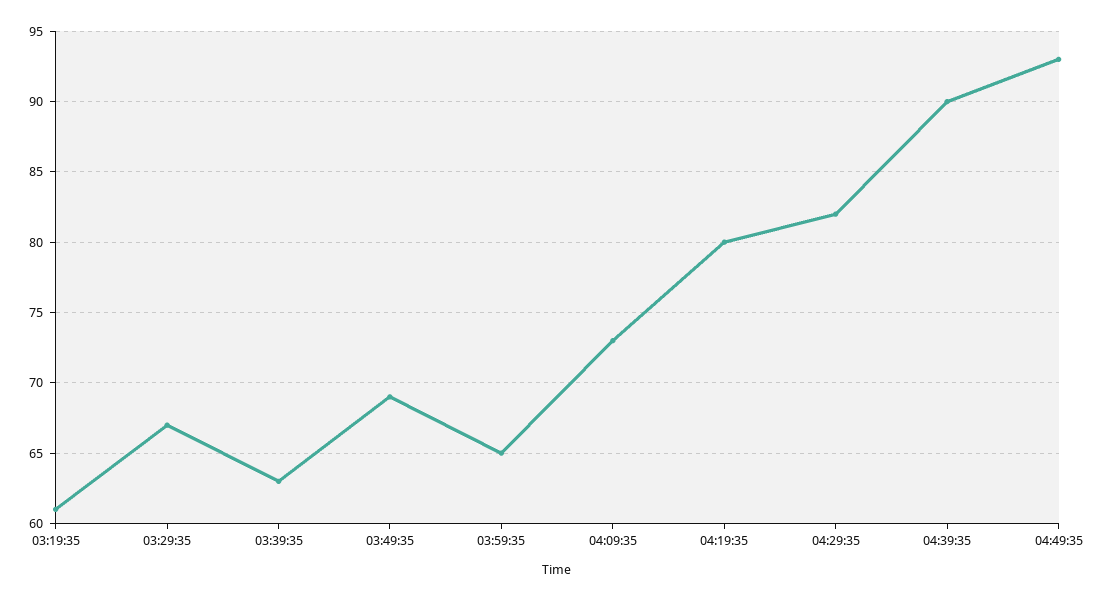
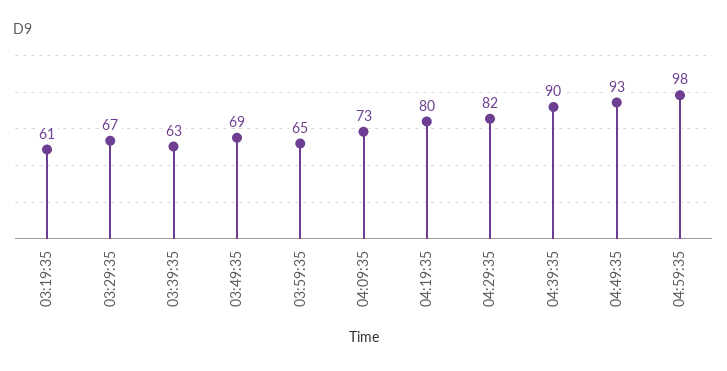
04:59:35: none -> 98

